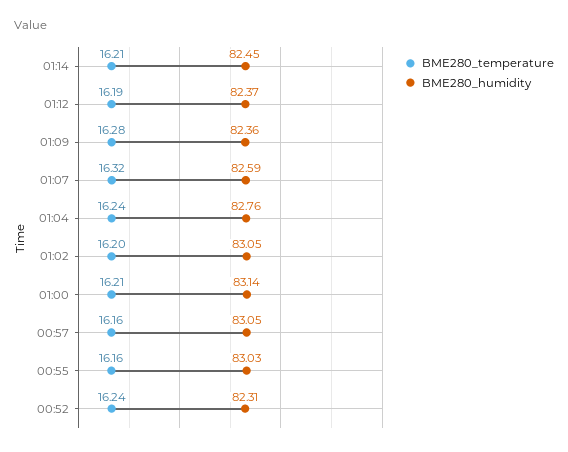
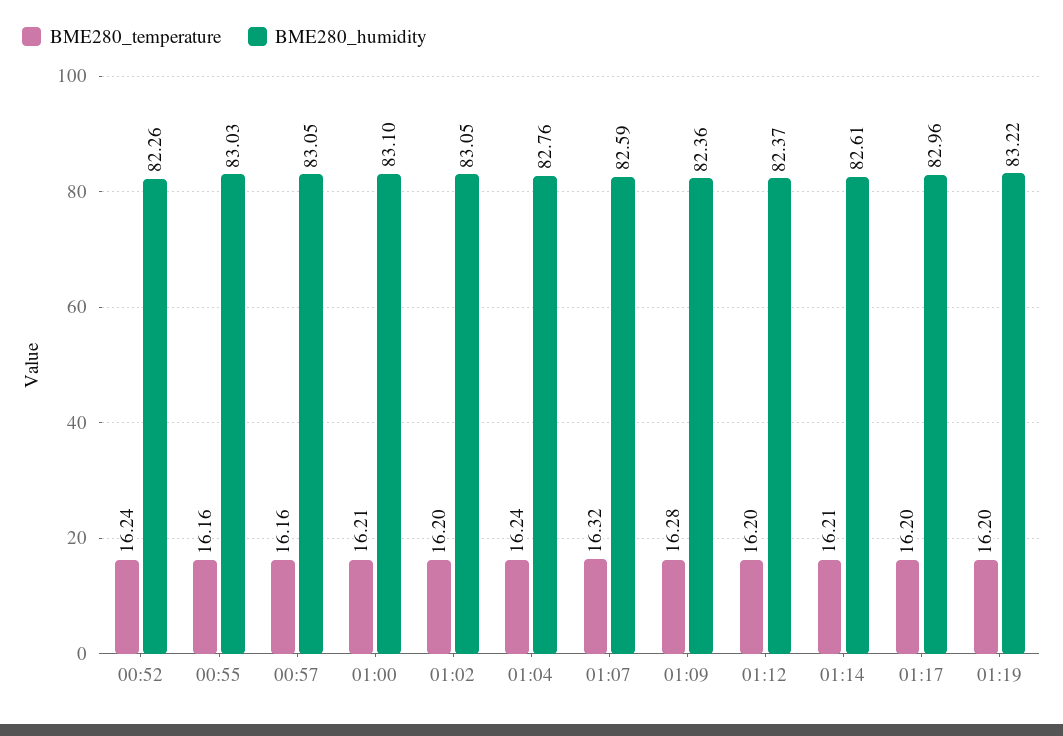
BME280_humidity, 01:14: 82.45 -> 82.61
BME280_temperature, 01:12: 16.19 -> 16.2
BME280_humidity, 01:00: 83.14 -> 83.1
BME280_humidity, 00:52: 82.31 -> 82.26
BME280_temperature, 01:17: none -> 16.2
BME280_humidity, 01:17: none -> 82.96
BME280_temperature, 01:19: none -> 16.2
BME280_humidity, 01:19: none -> 83.22

